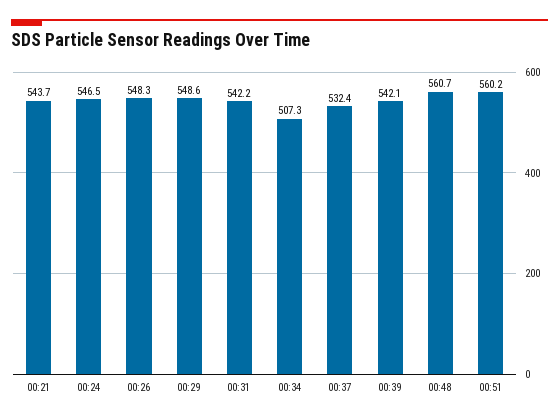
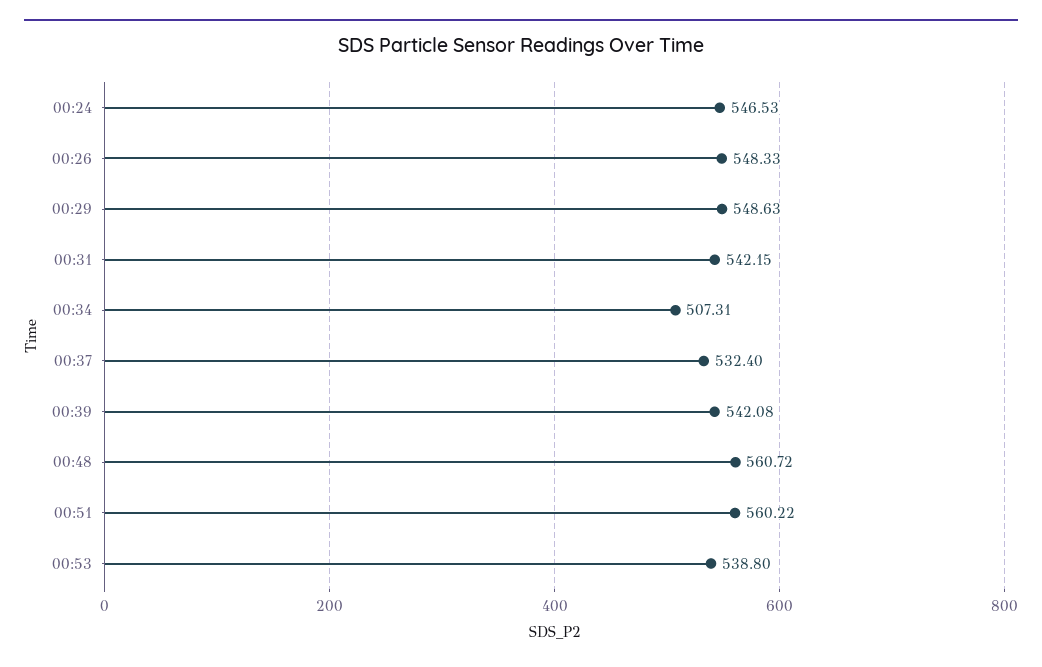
00:21: 543.7 -> none
00:53: none -> 538.8

